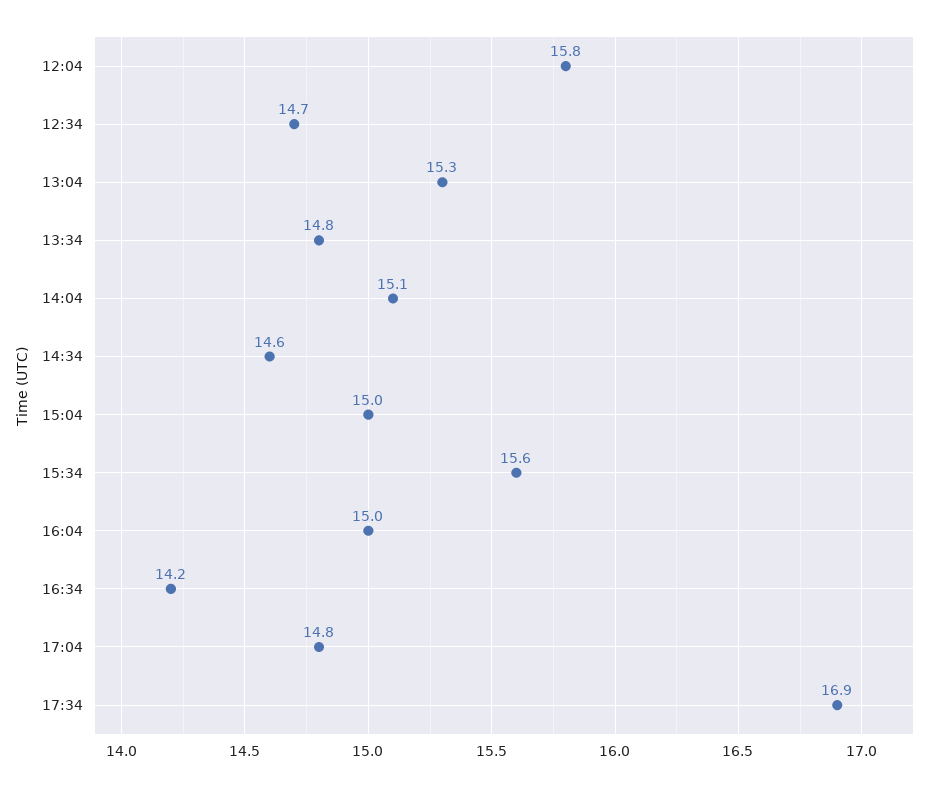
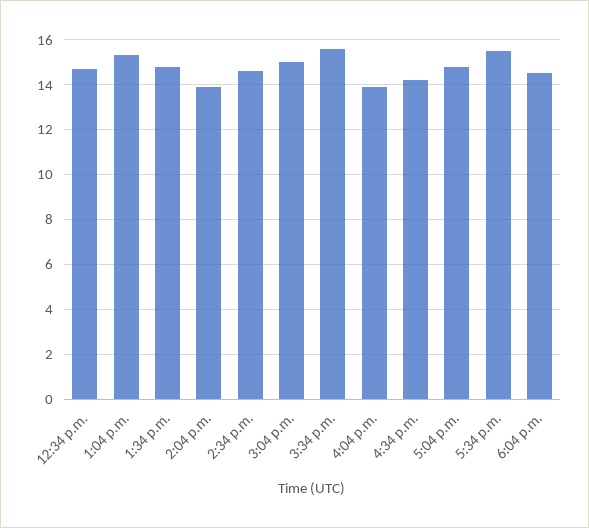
12:04: 15.8 -> none
14:04: 15.1 -> 14
16:04: 15 -> 14
17:34: 16.9 -> 15.5
6:04 p.m.: none -> 14.5

